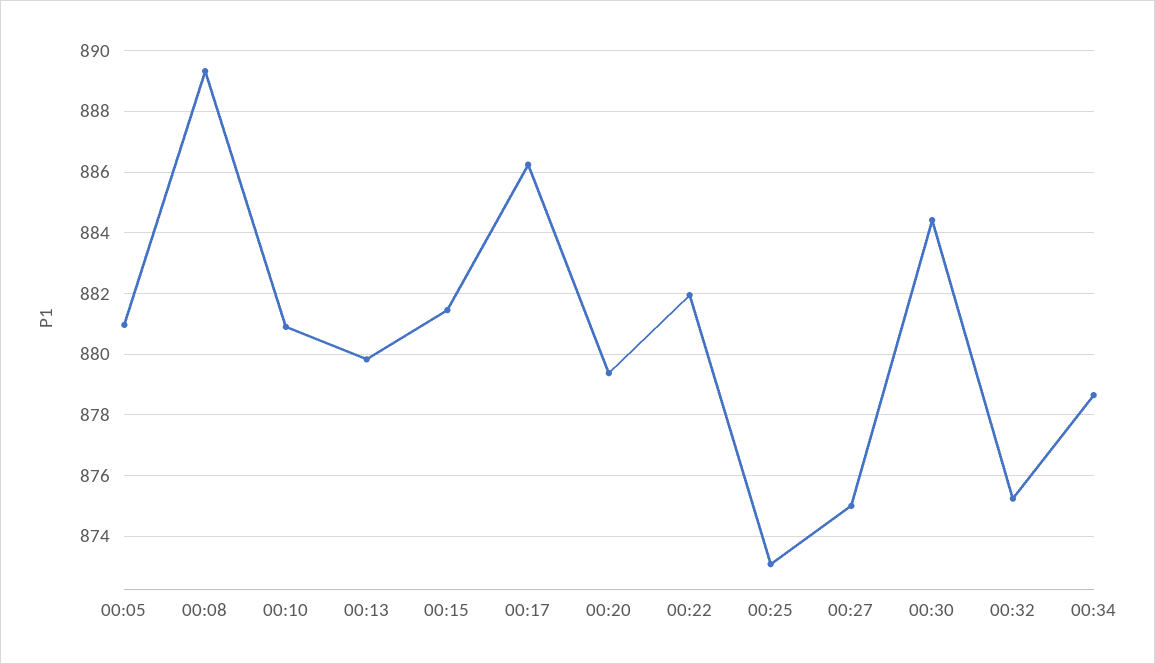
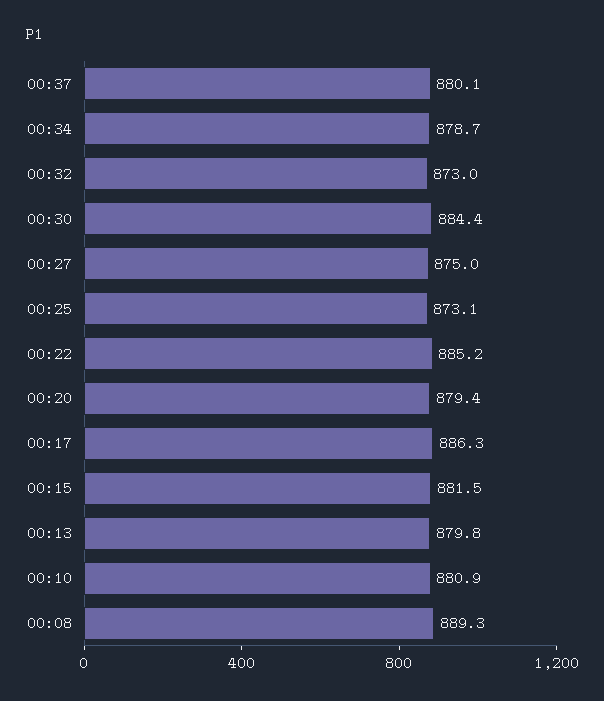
00:05: 881 -> none
00:22: 882 -> 885.2
00:32: 875.2 -> 873
00:37: none -> 880.1

